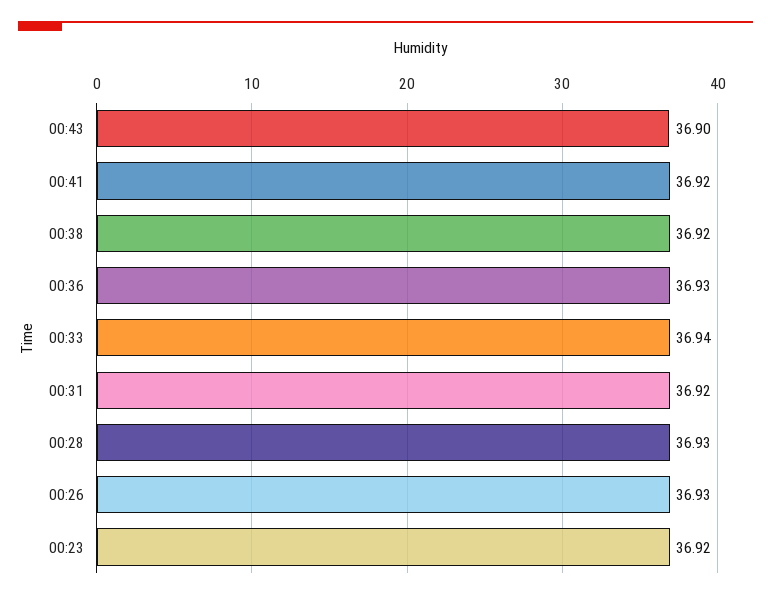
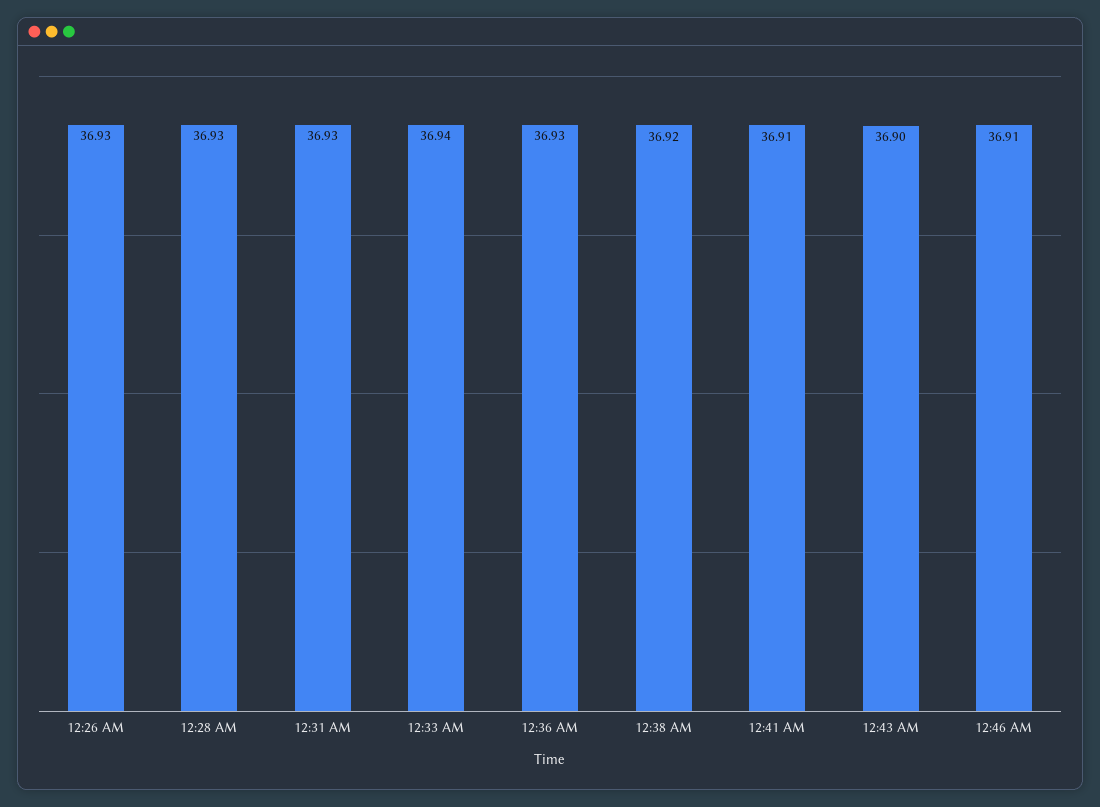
00:41: 36.92 -> 36.91
00:31: 36.92 -> 36.93
00:23: 36.92 -> none
12:46 AM: none -> 36.91

